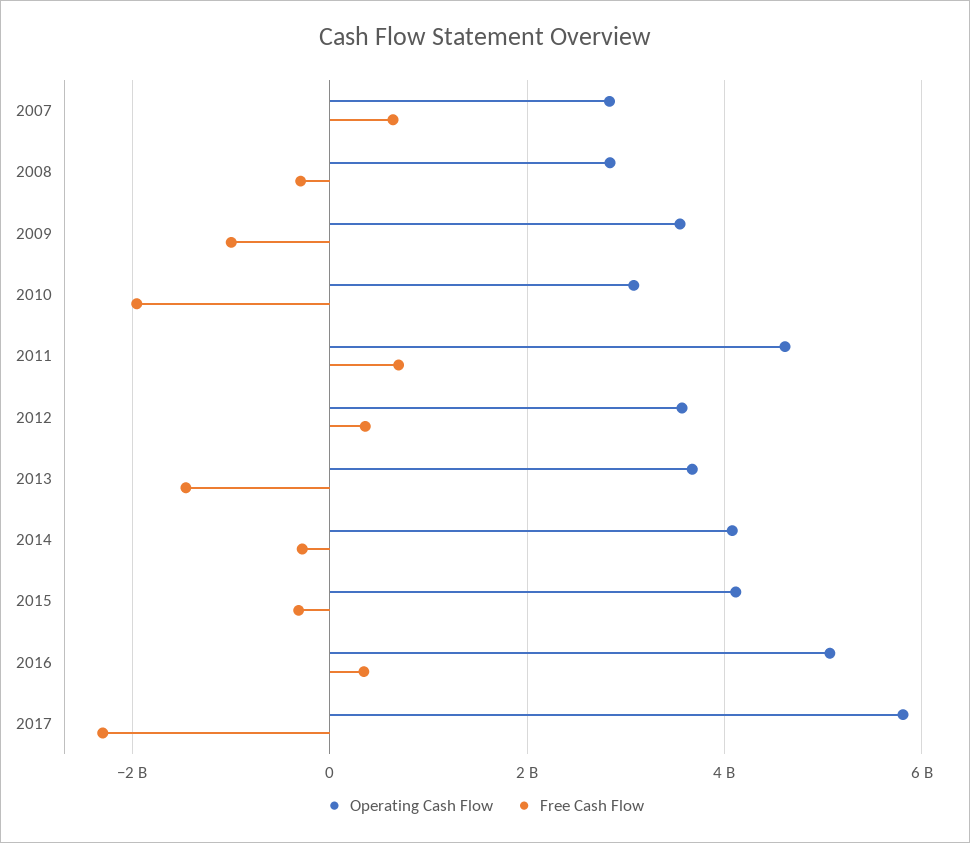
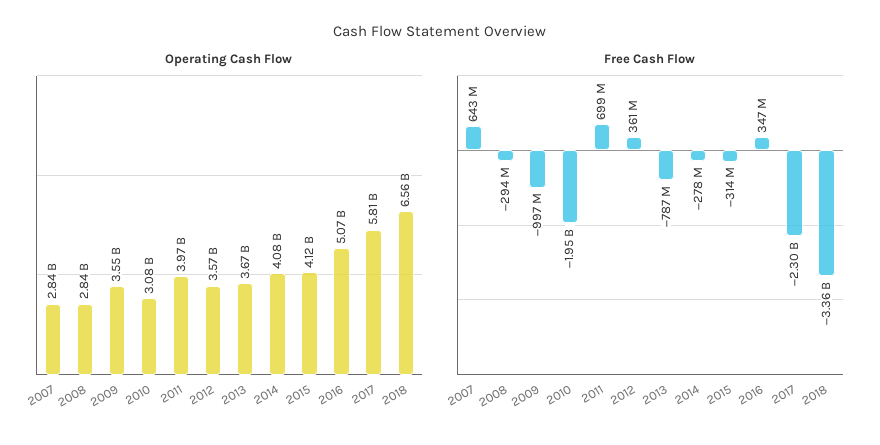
Operating Cash Flow, 2011: 4600000000 -> 3970000000
Free Cash Flow, 2013: -1400000000 -> -787000000
Operating Cash Flow, 2018: none -> 6560000000
Free Cash Flow, 2018: none -> -3360000000

